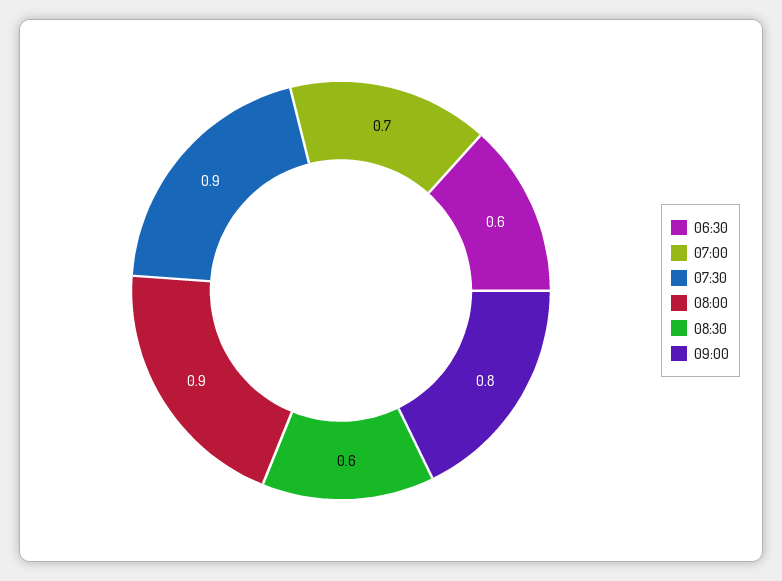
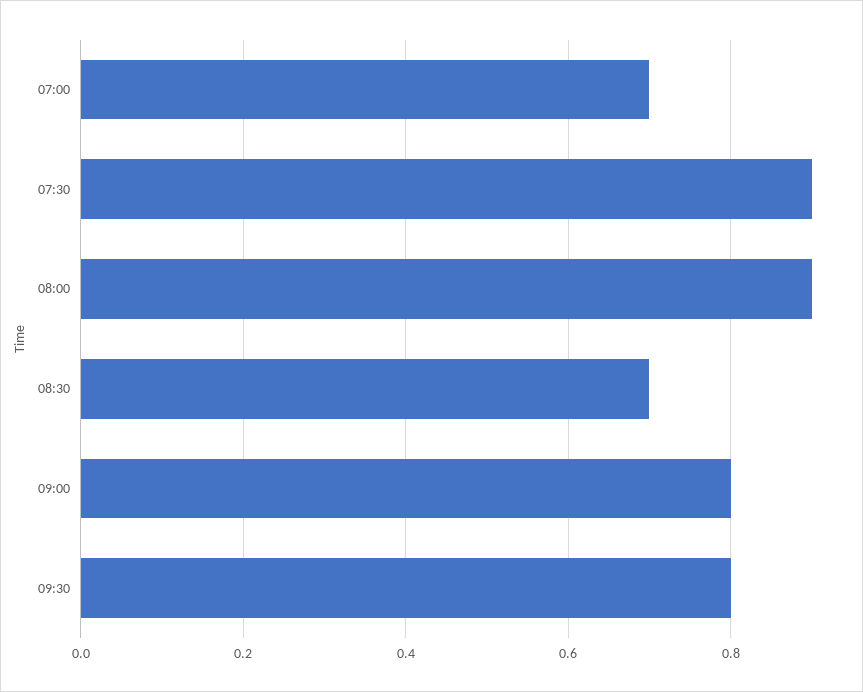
06:30: 0.6 -> none
08:30: 0.6 -> 0.7
09:30: none -> 0.8

